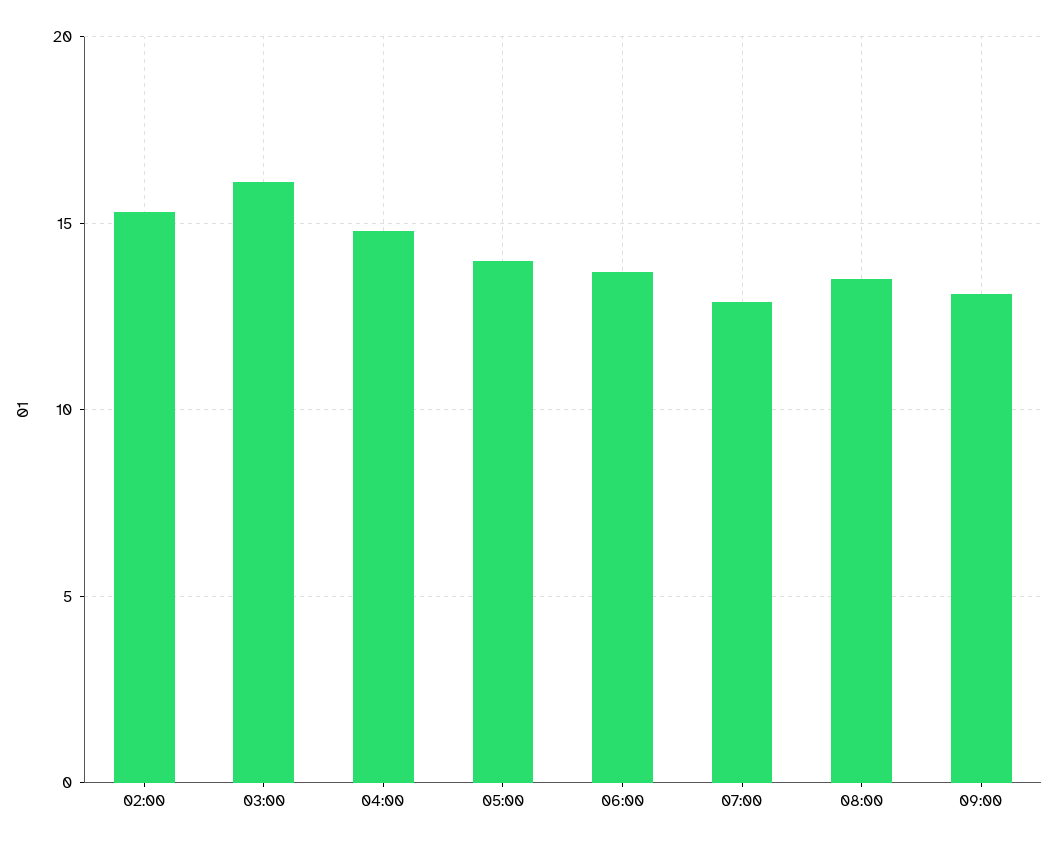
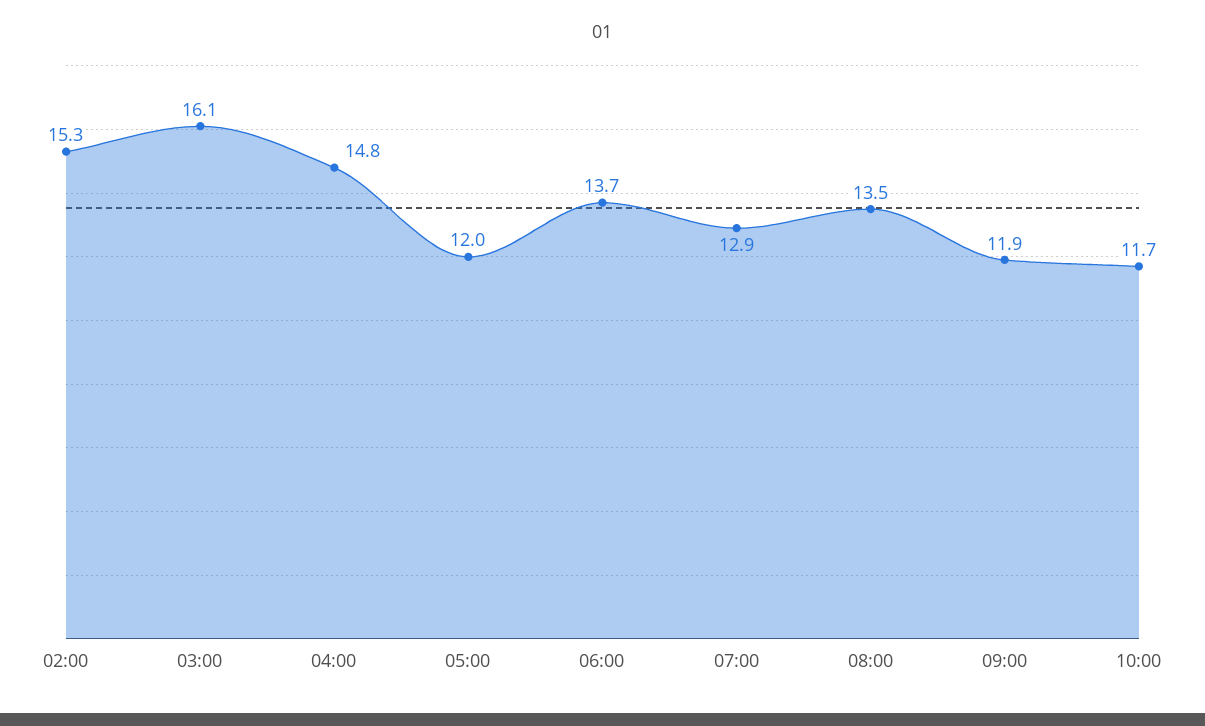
05:00: 14 -> 12
09:00: 13 -> 11.9
10:00: none -> 11.7

